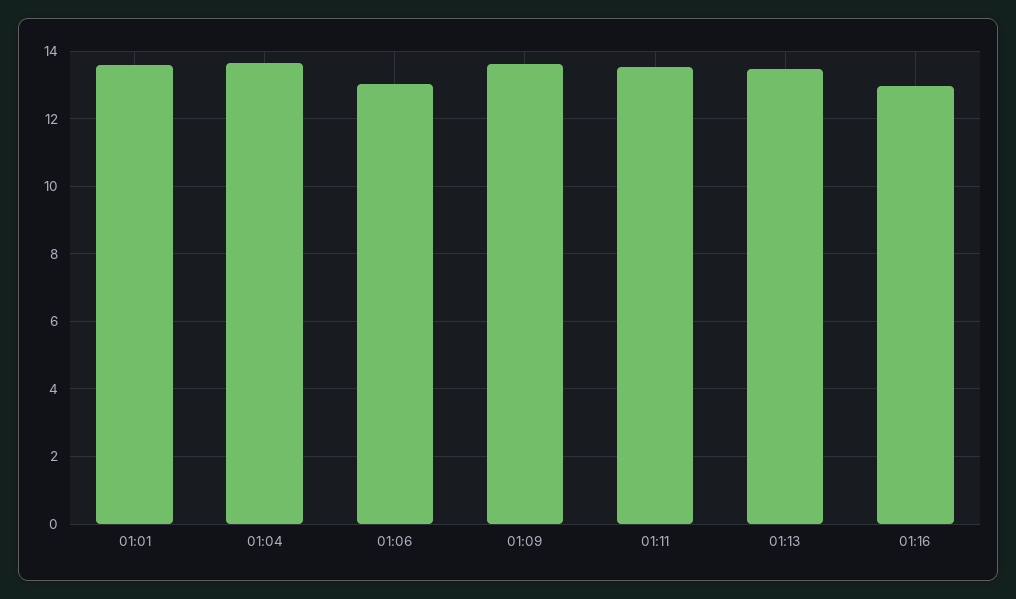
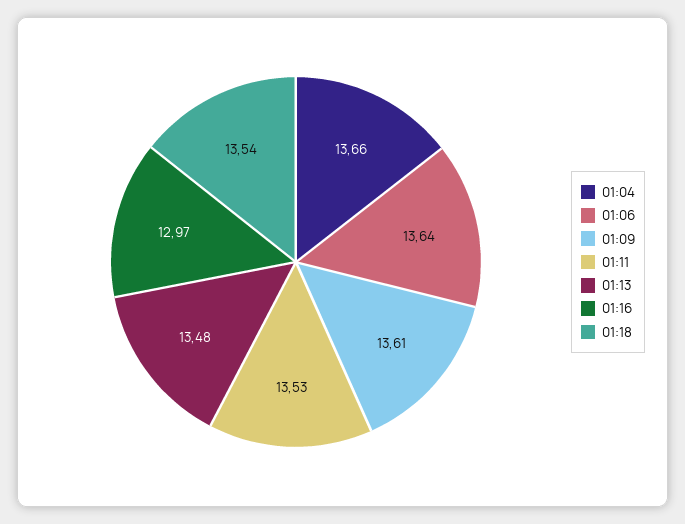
01:01: 13.6 -> none
01:06: 13 -> 13.64
01:18: none -> 13.54

